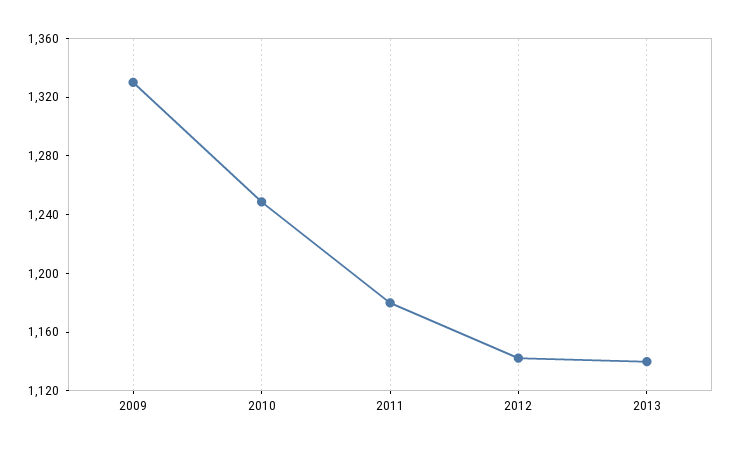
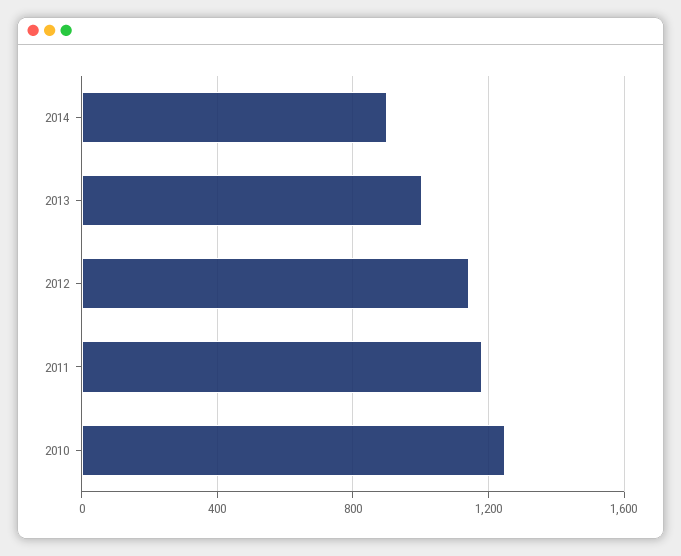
2009: 1330 -> none
2013: 1140 -> 1000
2014: none -> 900

